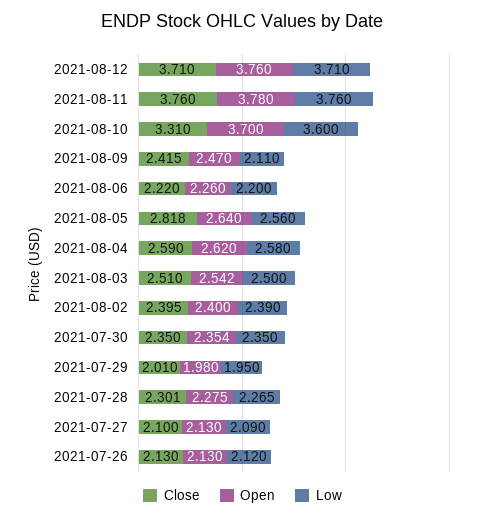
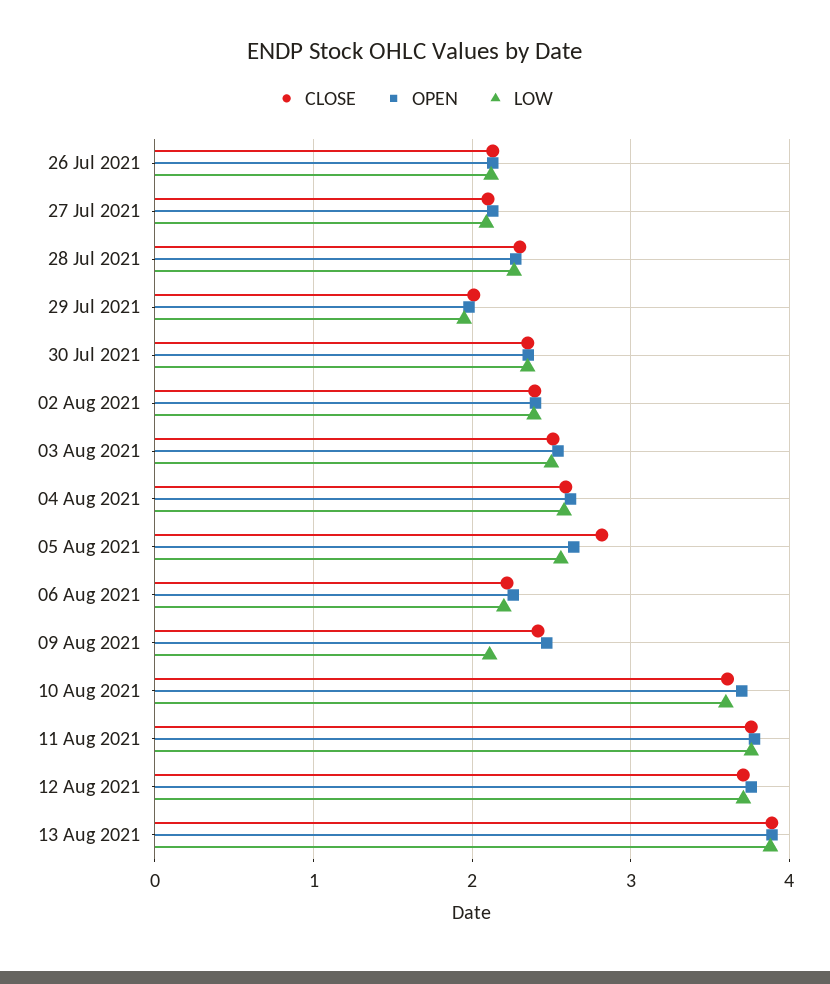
Close, 2021-08-10: 3.31 -> 3.6
Close, 13 Aug 2021: none -> 3.9
Open, 13 Aug 2021: none -> 3.9
Low, 13 Aug 2021: none -> 3.9

